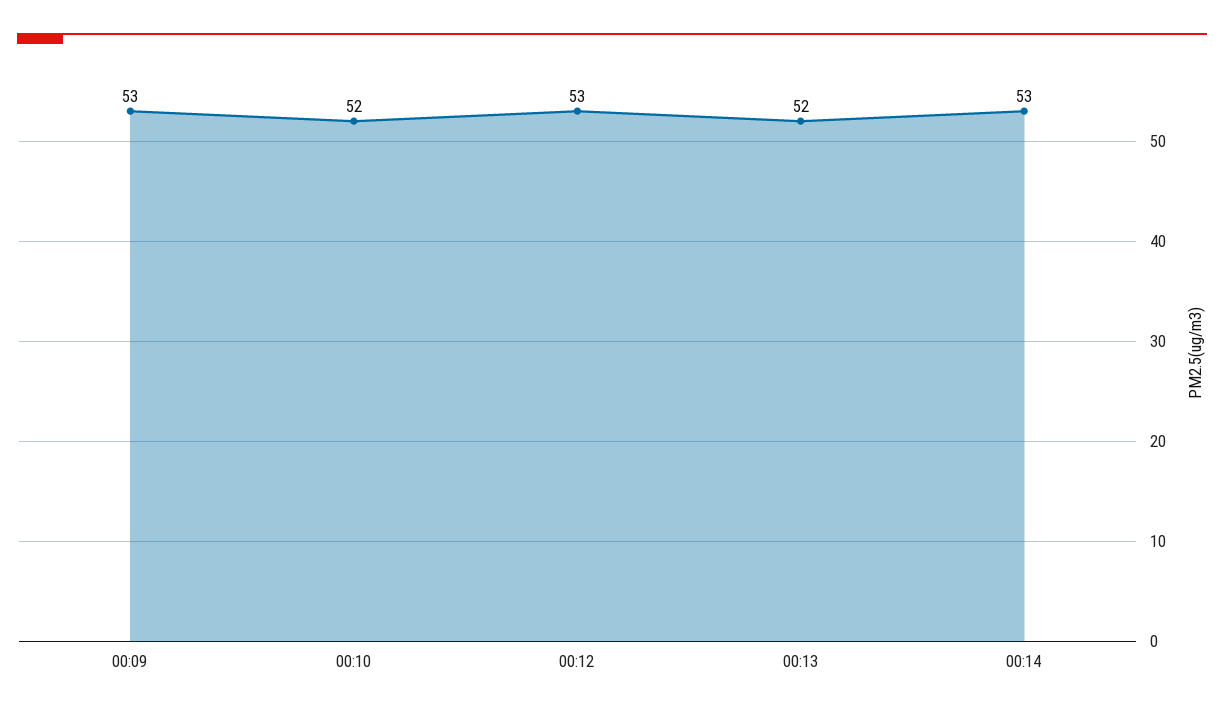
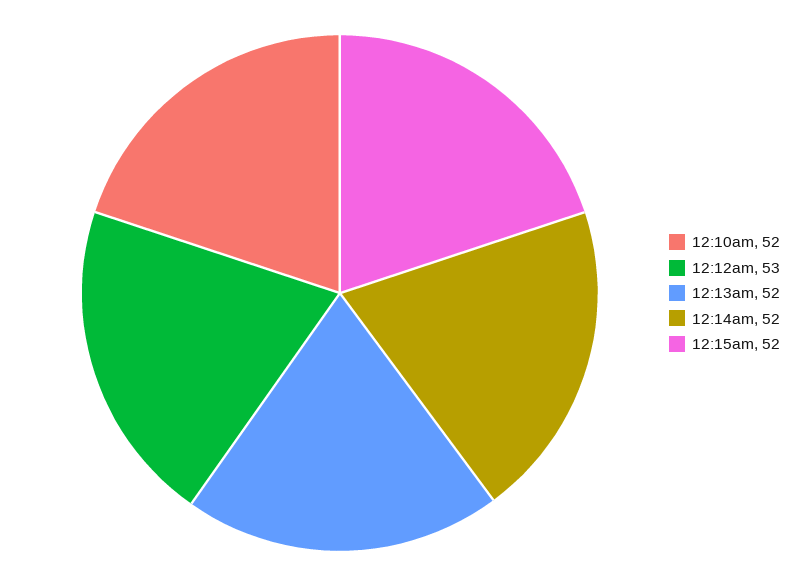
00:09: 53 -> none
00:14: 53 -> 52
12:15am: none -> 52

